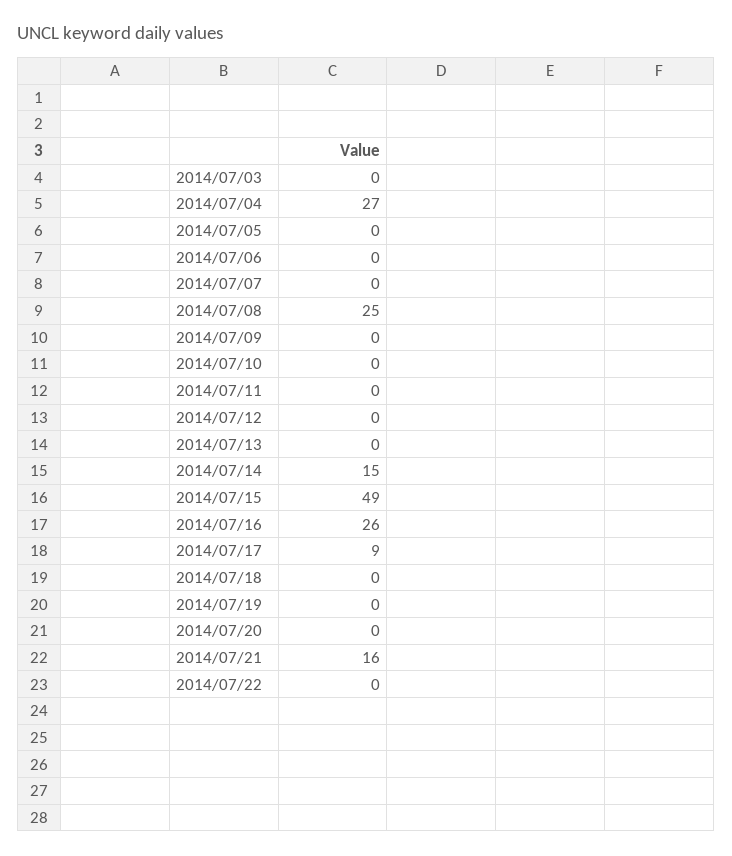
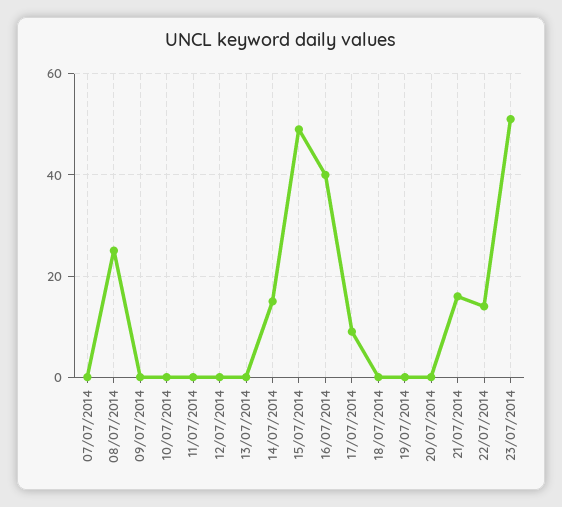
2014/07/03: 0 -> none
2014/07/04: 27 -> none
2014/07/05: 0 -> none
2014/07/06: 0 -> none
2014/07/16: 26 -> 40
2014/07/22: 0 -> 15
23/07/2014: none -> 50

